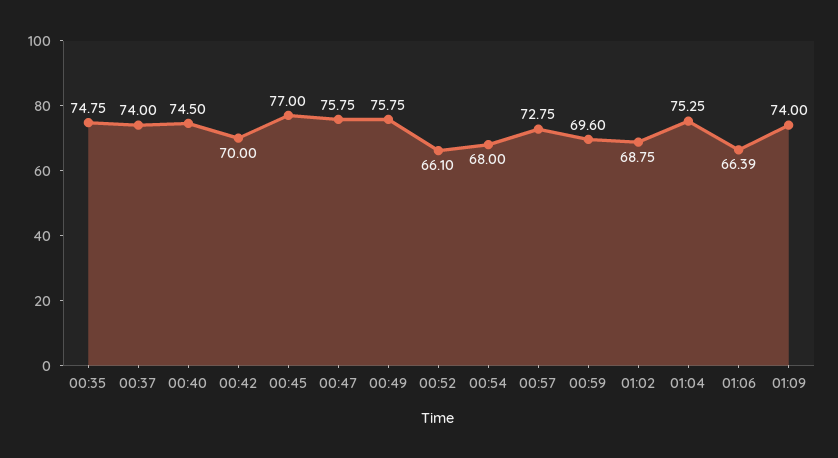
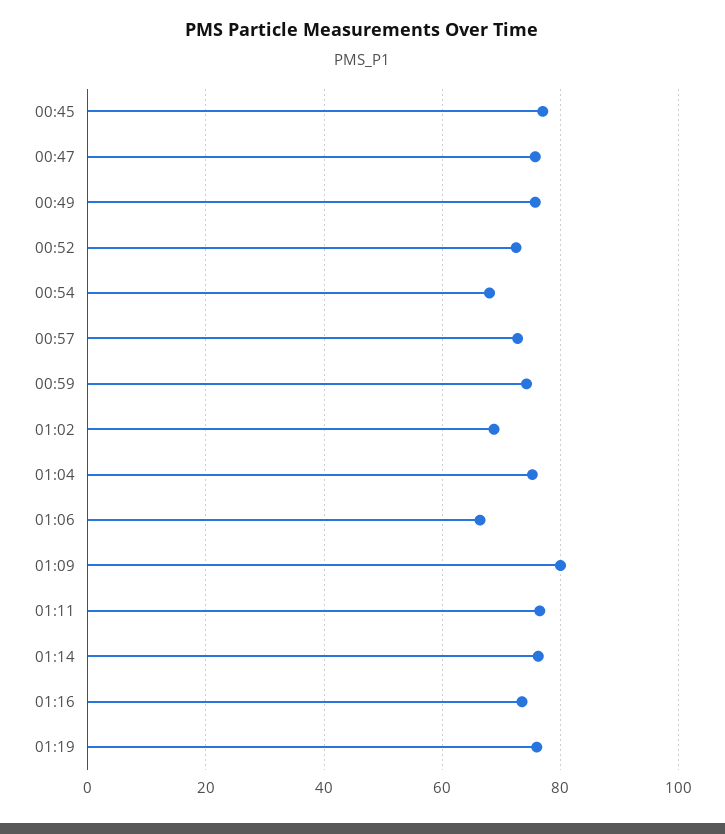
00:35: 74.75 -> none
00:37: 74 -> none
00:40: 74.5 -> none
00:42: 70 -> none
00:52: 66.1 -> 72
00:59: 69.6 -> 74
01:09: 74 -> 80
01:11: none -> 76
01:14: none -> 76
01:16: none -> 74
01:19: none -> 76

